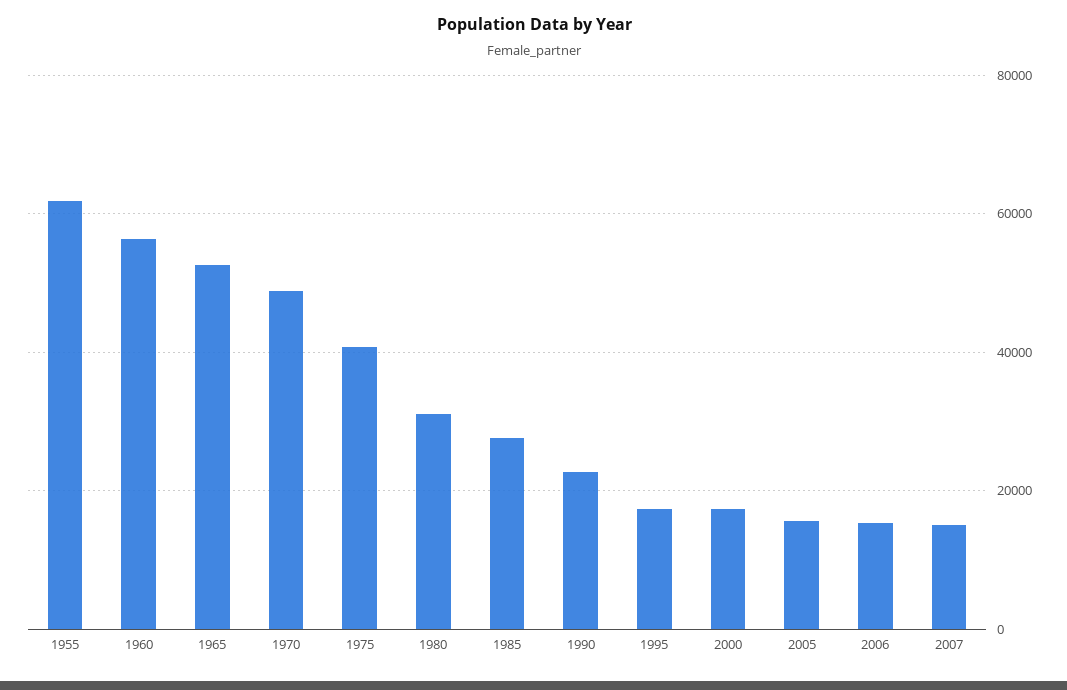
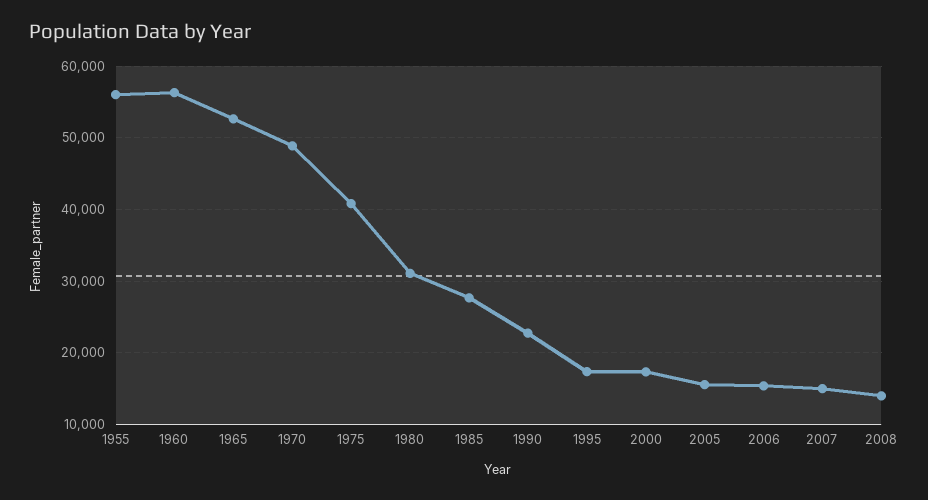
1955: 62000 -> 56000
2008: none -> 14000

